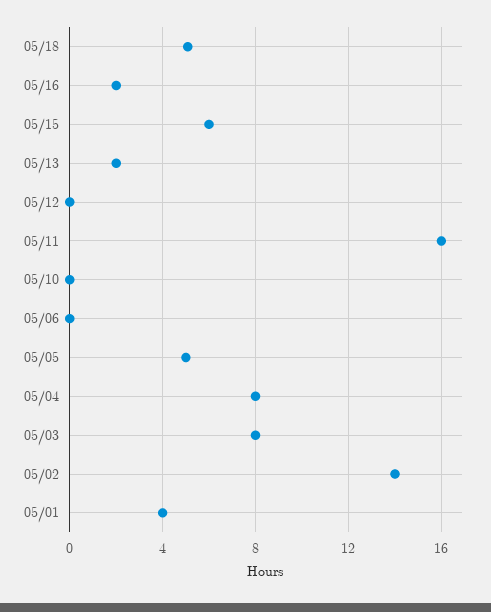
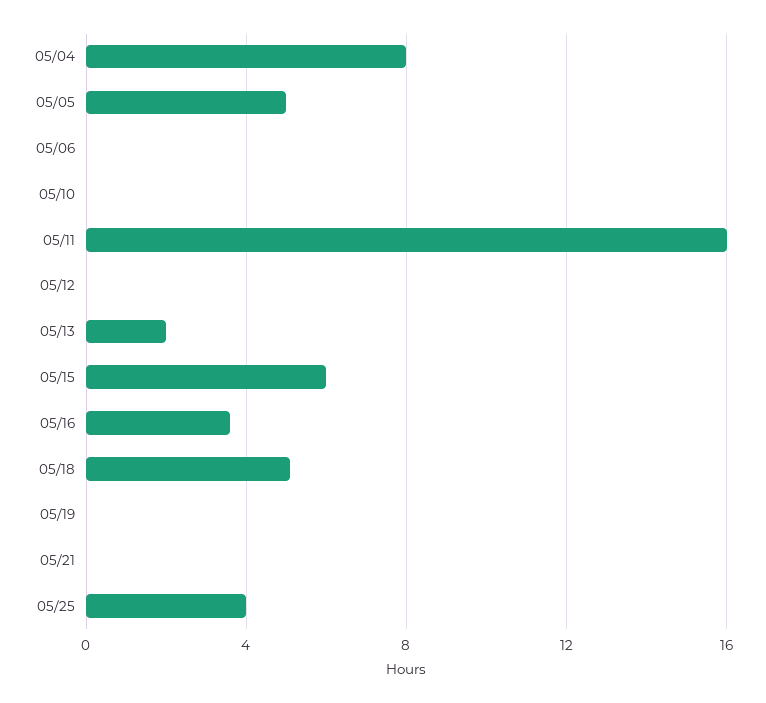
05/16: 2 -> 3.5
05/03: 8 -> none
05/02: 14 -> none
05/01: 4 -> none
05/19: none -> 0
05/21: none -> 0
05/25: none -> 4

